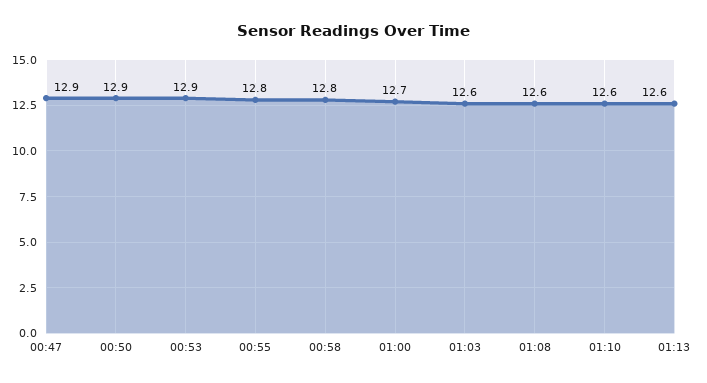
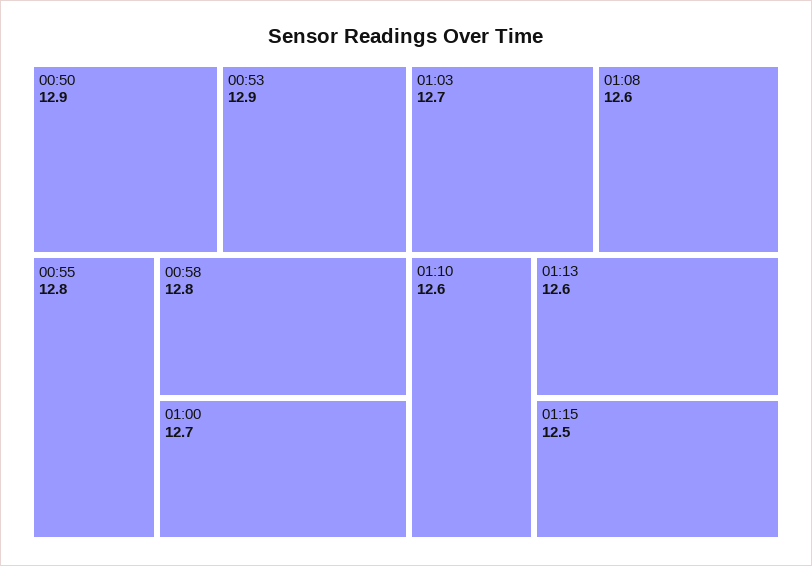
00:47: 12.9 -> none
01:03: 12.6 -> 12.7
01:15: none -> 12.5

